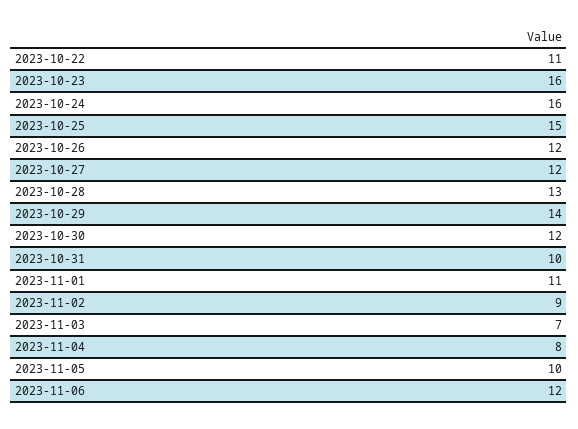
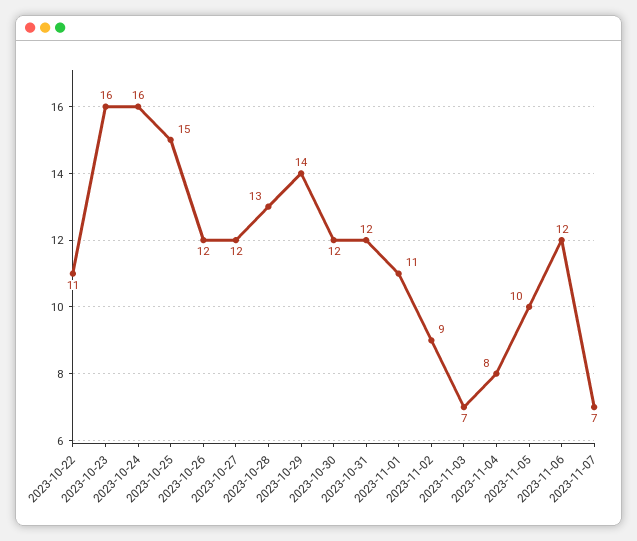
2023-10-31: 10 -> 12
2023-11-07: none -> 7

